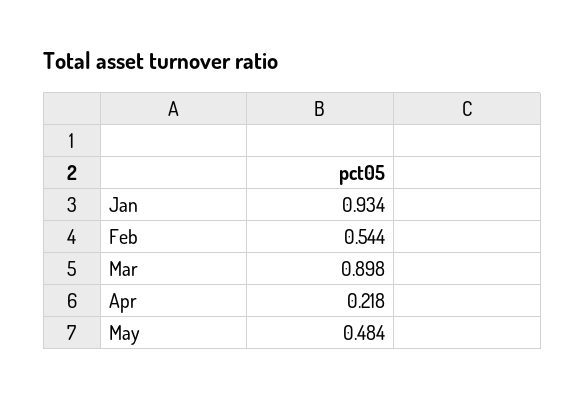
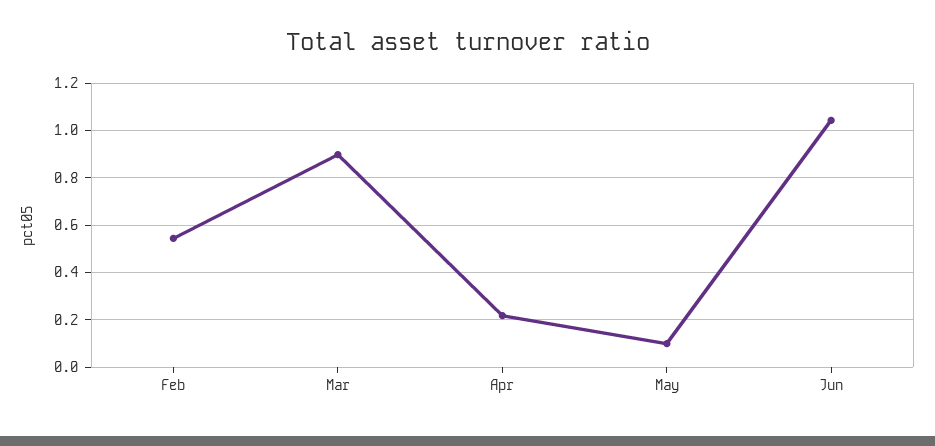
Jan: 0.934 -> none
May: 0.484 -> 0.1
Jun: none -> 1.05

